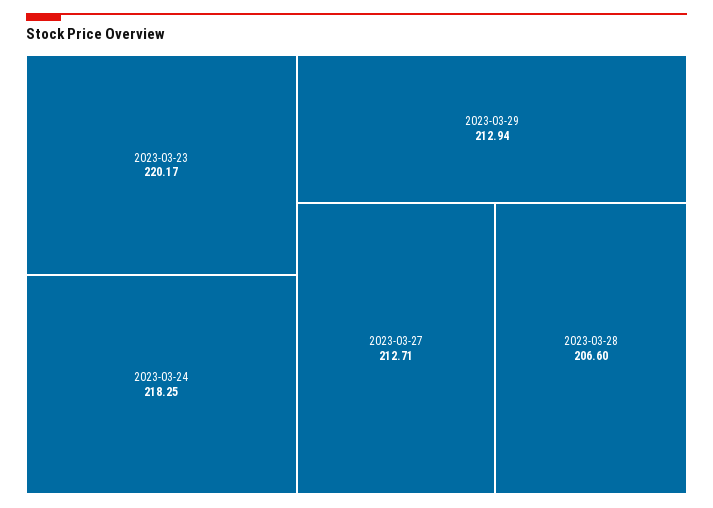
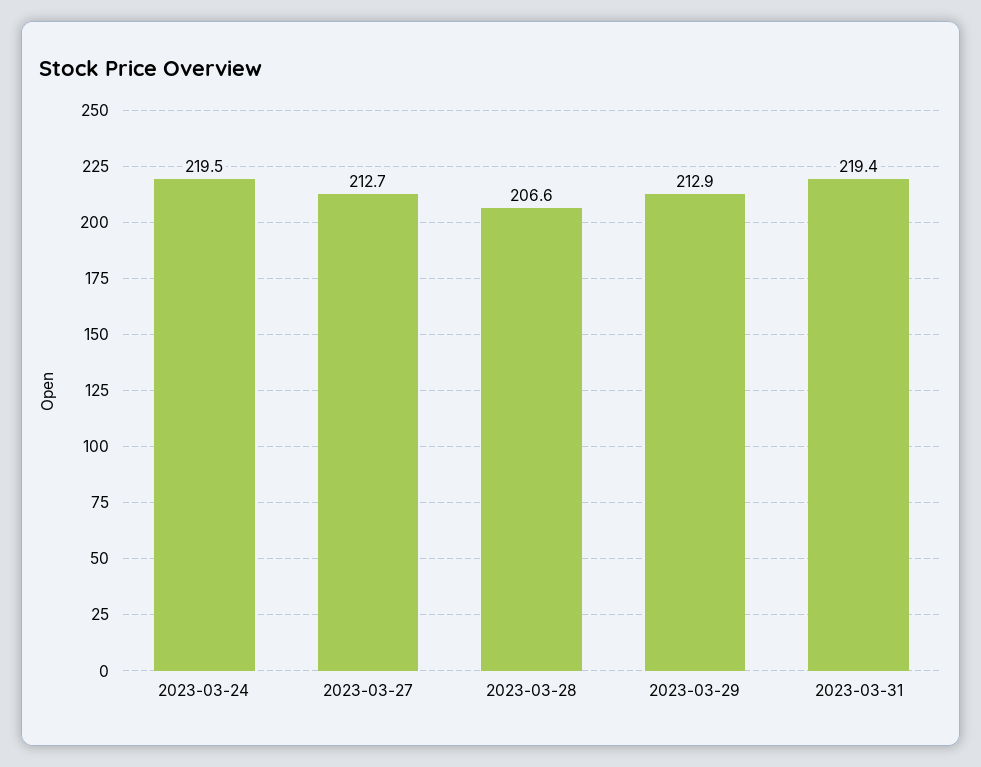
2023-03-23: 220.17 -> none
2023-03-24: 218.25 -> 219.5
2023-03-31: none -> 219.4

